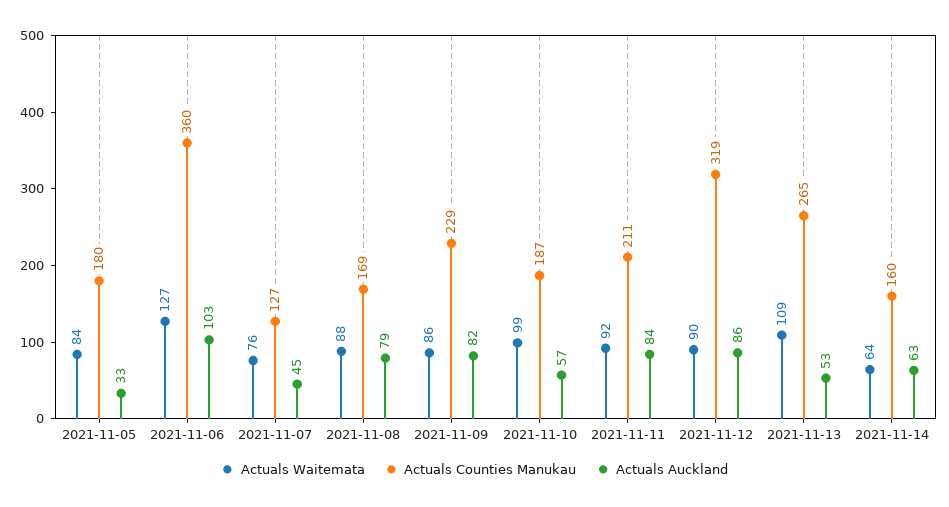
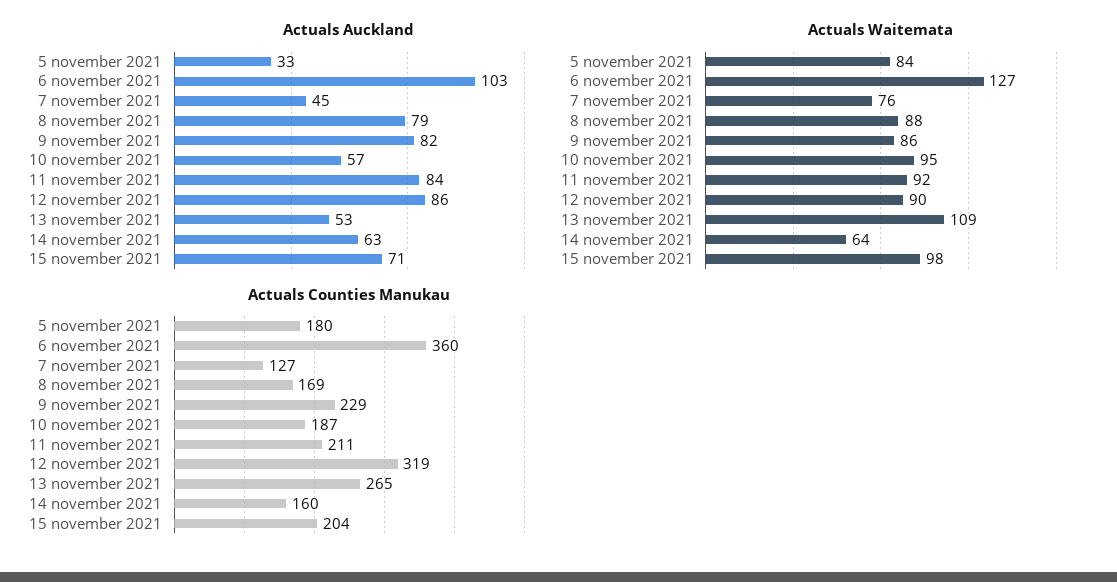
Actuals Waitemata, 2021-11-10: 99 -> 95
Actuals Auckland, 15 november 2021: none -> 71
Actuals Waitemata, 15 november 2021: none -> 98
Actuals Counties Manukau, 15 november 2021: none -> 204

